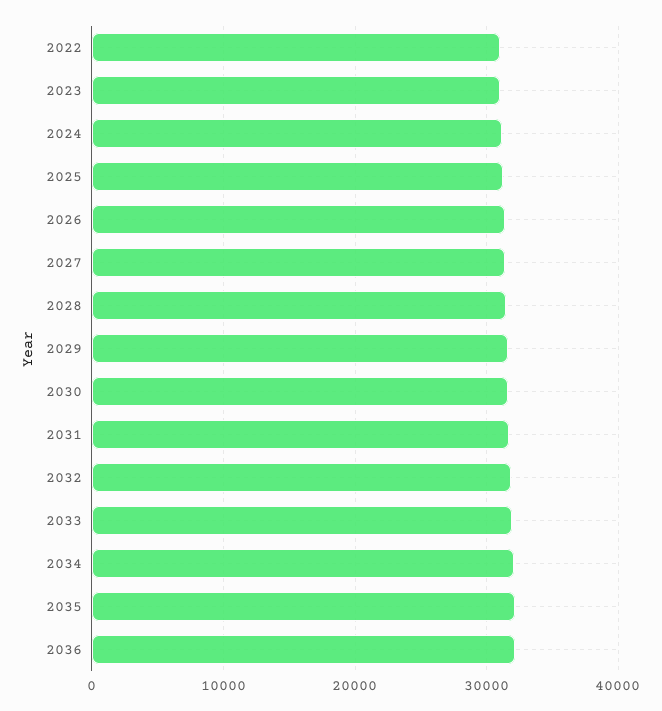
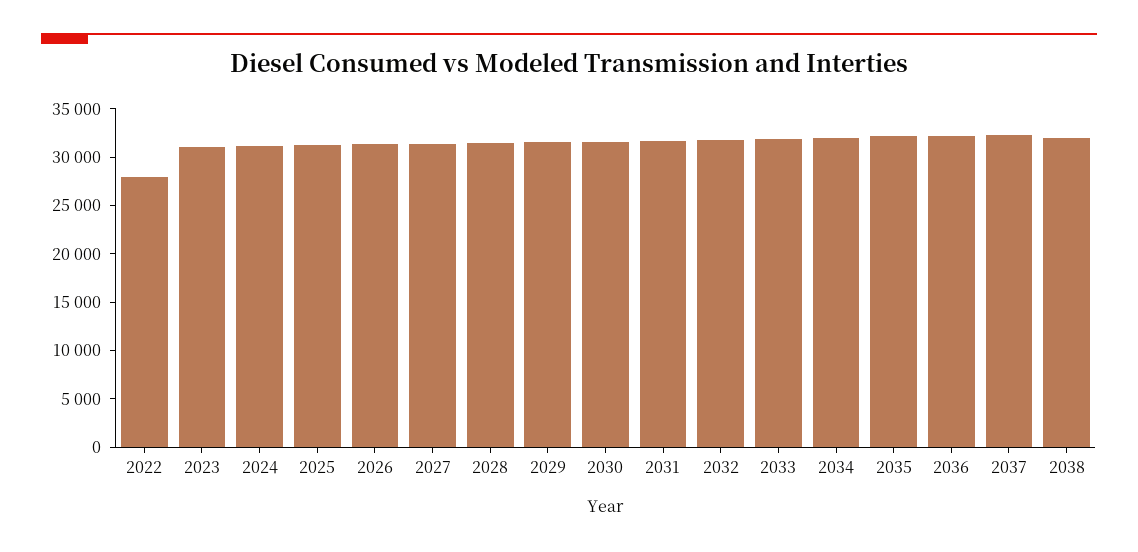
2022: 31000 -> 28000
2037: none -> 32000
2038: none -> 32000

